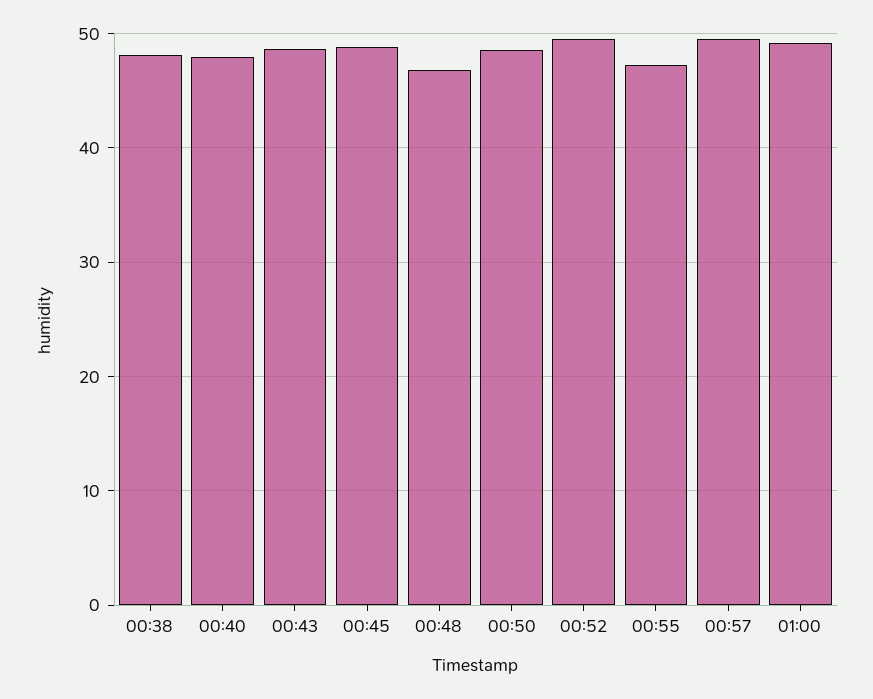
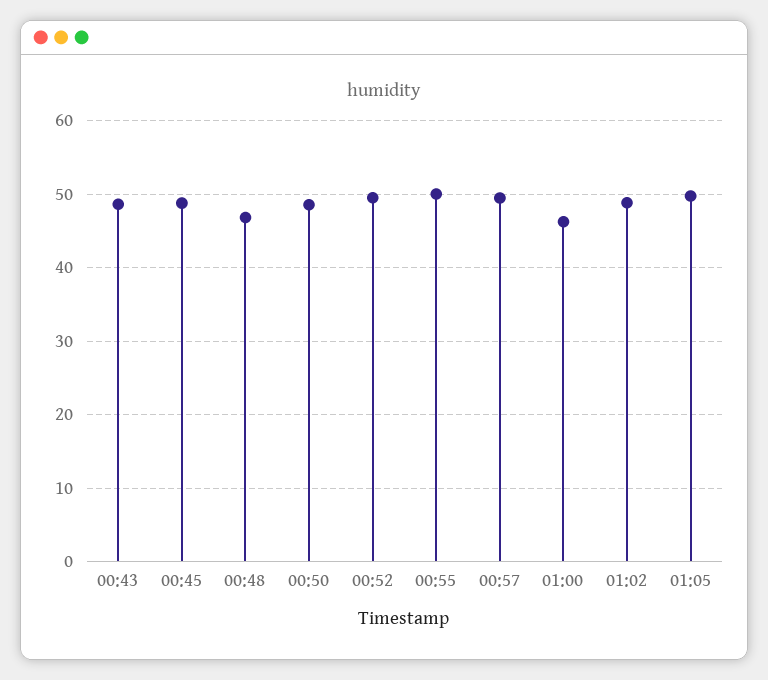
00:38: 48 -> none
00:40: 48 -> none
00:55: 47 -> 50
01:00: 49 -> 46
01:02: none -> 49
01:05: none -> 50

